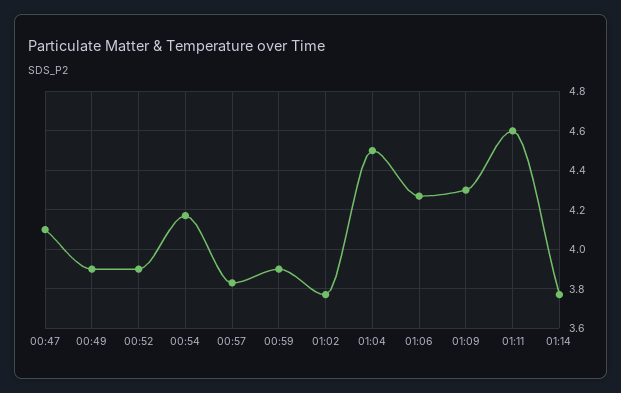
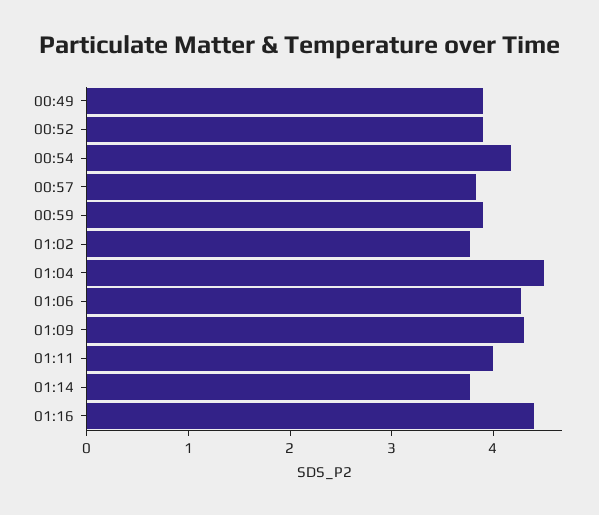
00:47: 4.1 -> none
01:11: 4.6 -> 4
01:16: none -> 4.4

